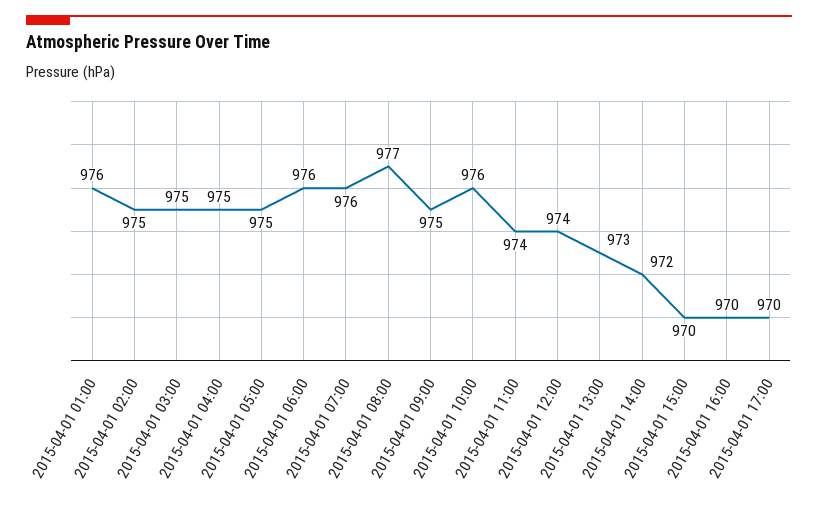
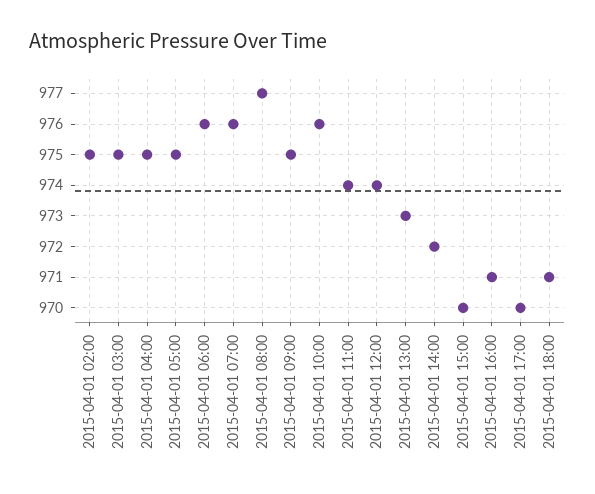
2015-04-01 01:00: 976 -> none
2015-04-01 16:00: 970 -> 971
2015-04-01 18:00: none -> 971

